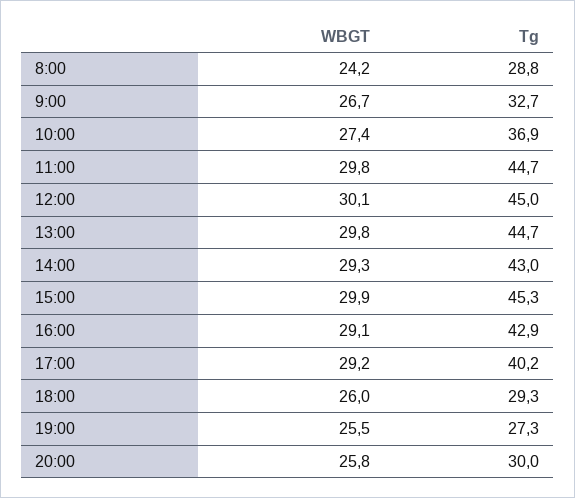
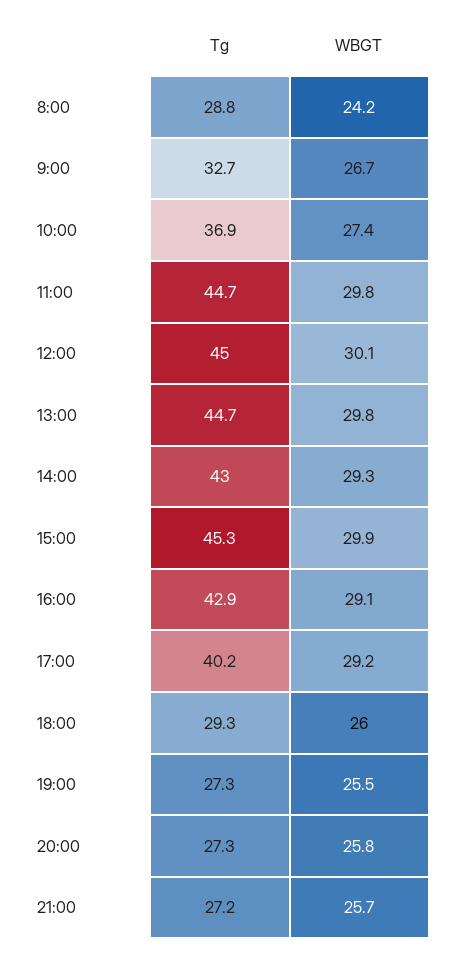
Tg, 20:00: 30 -> 27.3
Tg, 21:00: none -> 27.2
WBGT, 21:00: none -> 25.7

